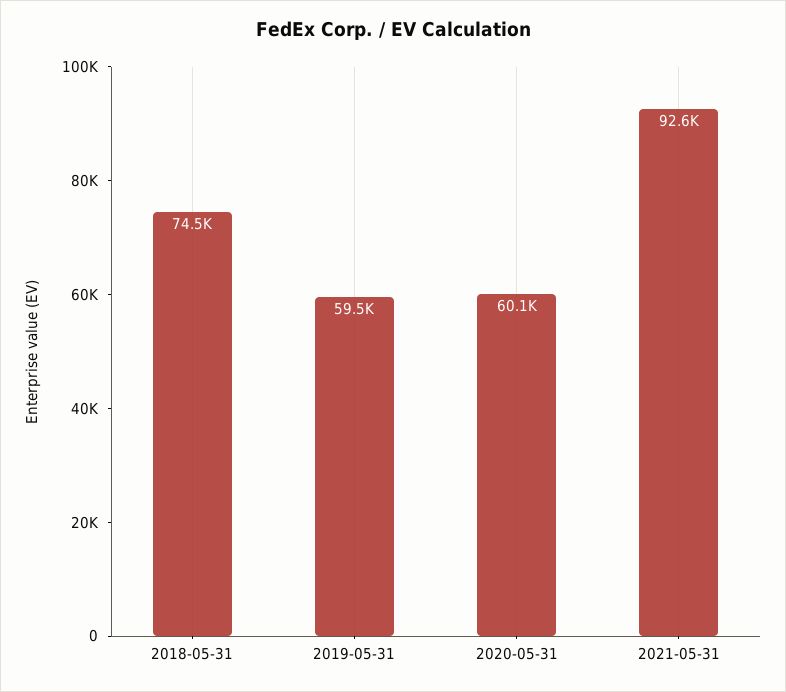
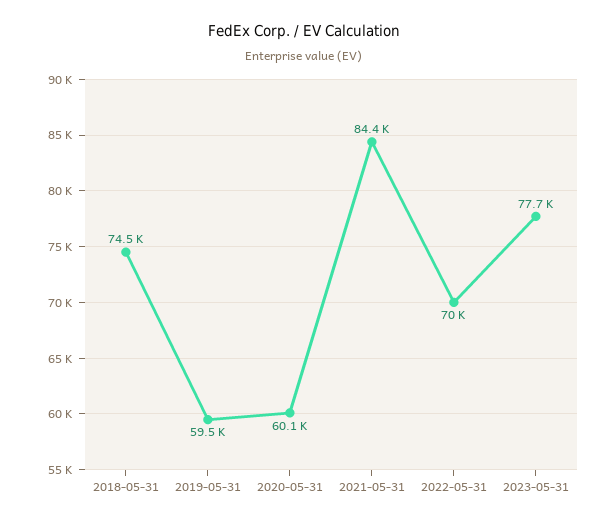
2021-05-31: 92600 -> 84400
2022-05-31: none -> 70000
2023-05-31: none -> 77700

